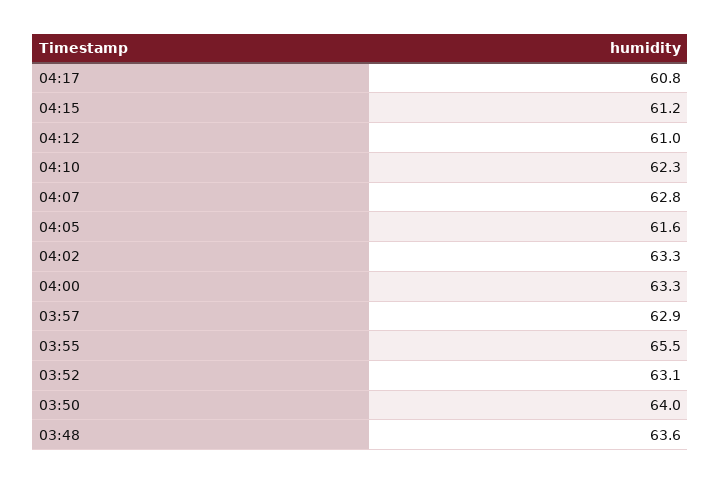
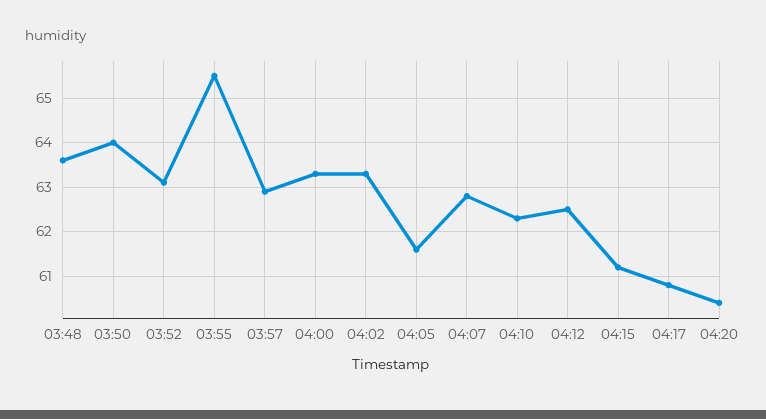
04:12: 61 -> 62.5
04:20: none -> 60.5

